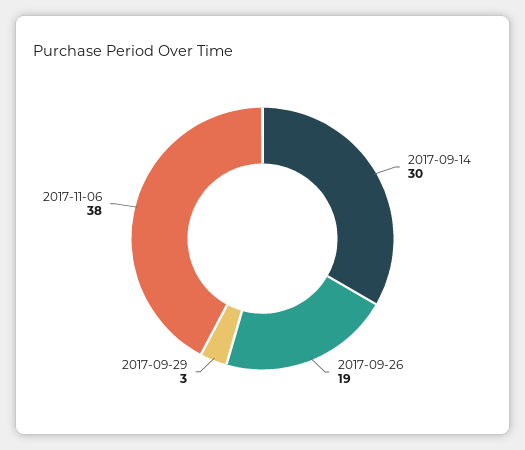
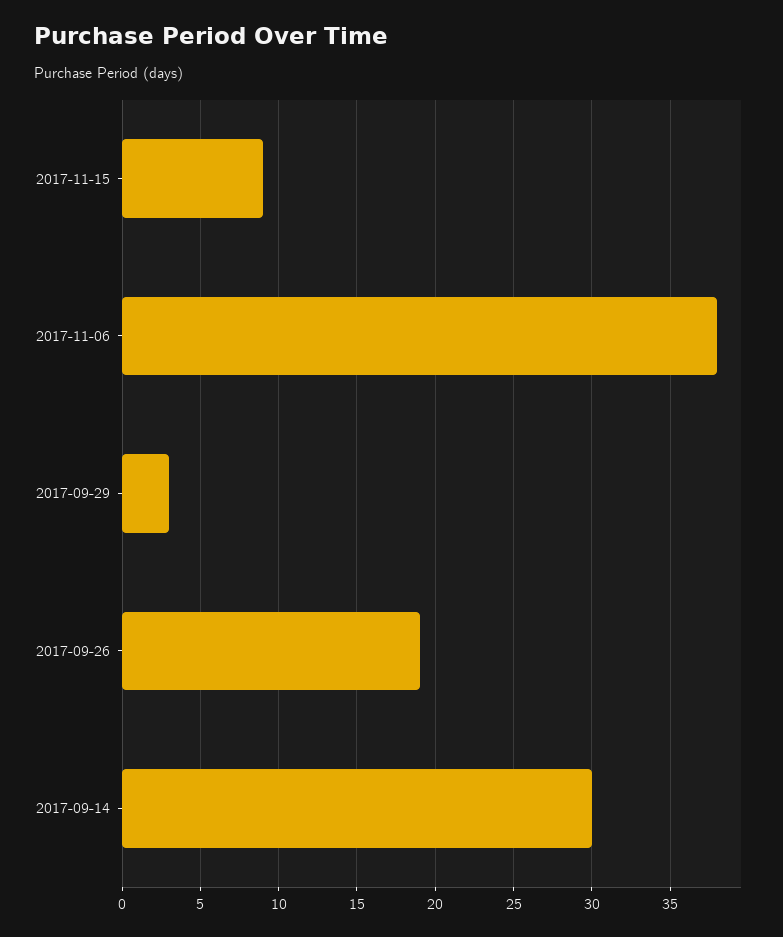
2017-11-15: none -> 9

